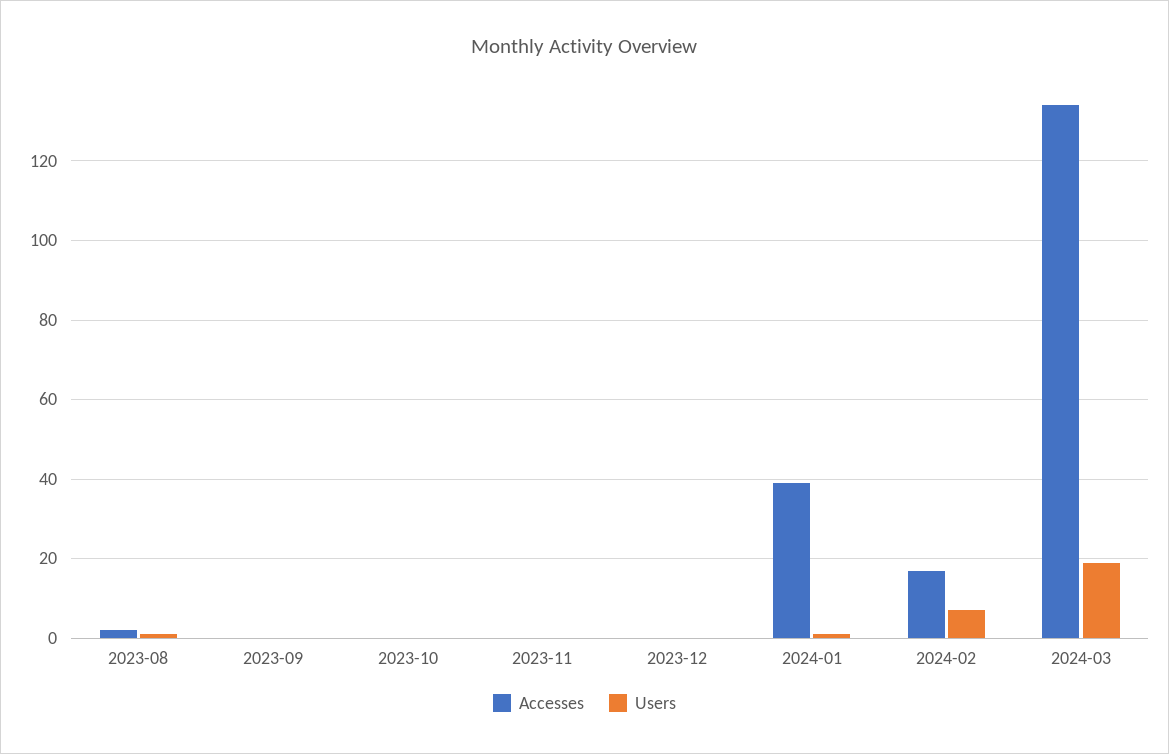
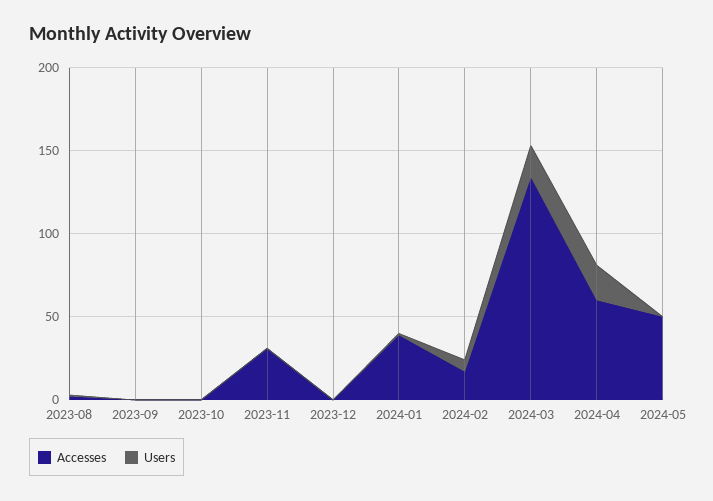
Accesses, 2023-11: 0 -> 30
Accesses, 2024-04: none -> 60
Users, 2024-04: none -> 20
Accesses, 2024-05: none -> 50
Users, 2024-05: none -> 0

